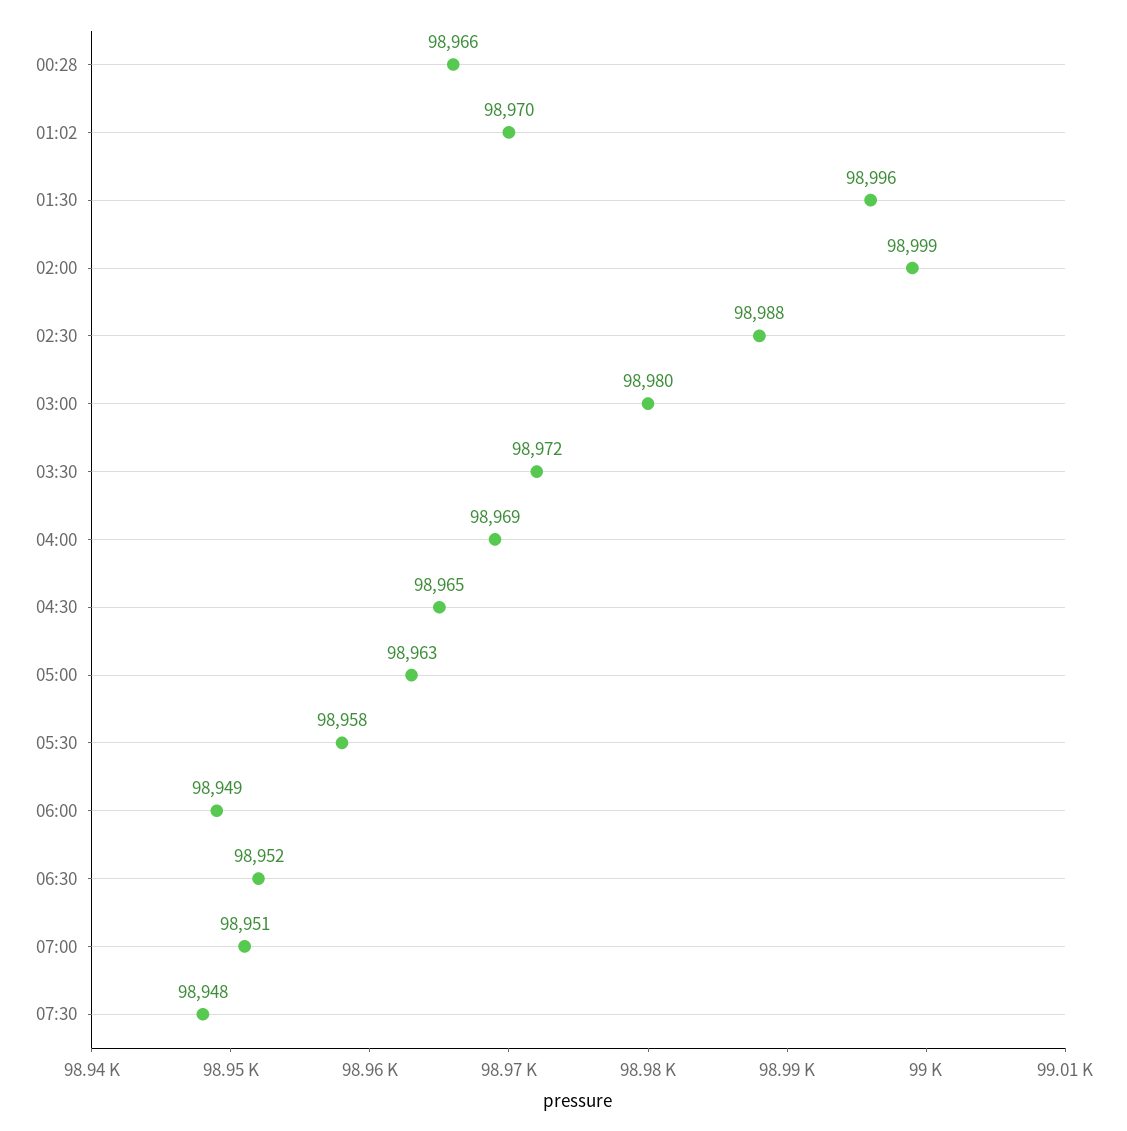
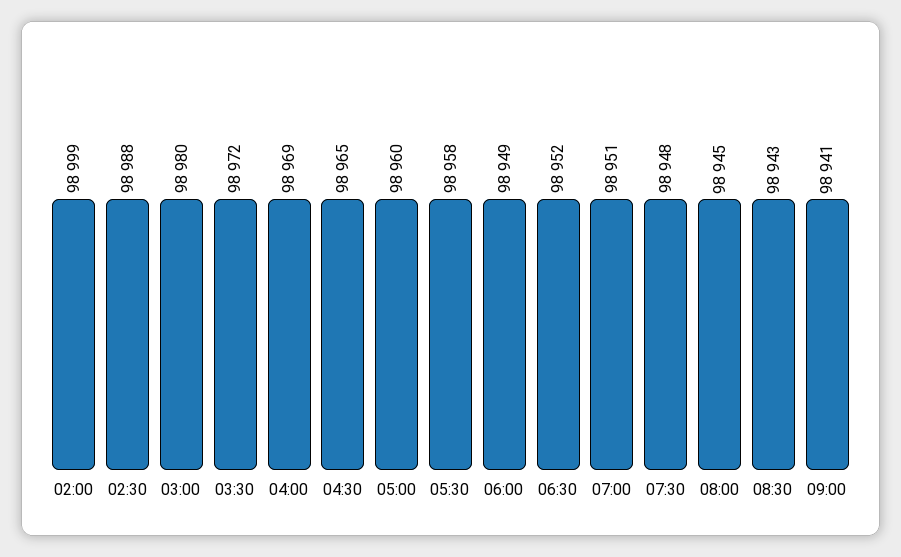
00:28: 98966 -> none
01:02: 98970 -> none
01:30: 98996 -> none
05:00: 98963 -> 98960
08:00: none -> 98945
08:30: none -> 98943
09:00: none -> 98941

